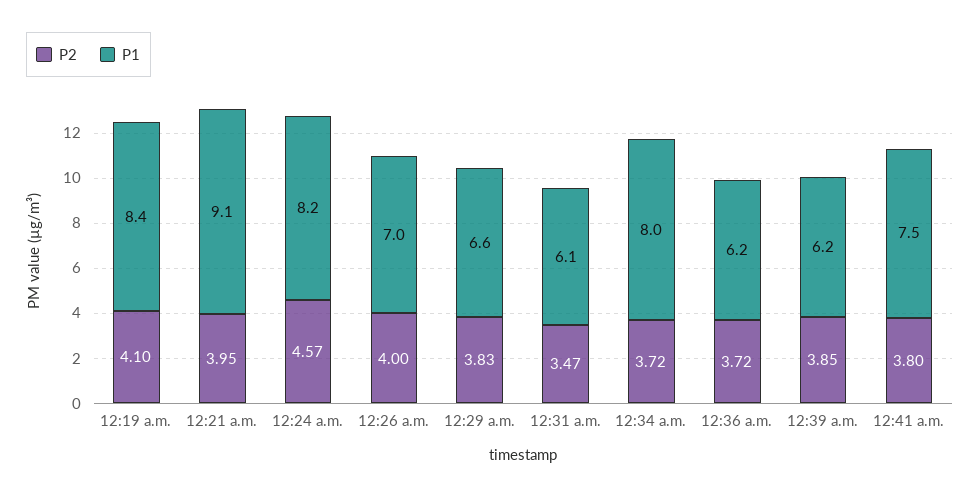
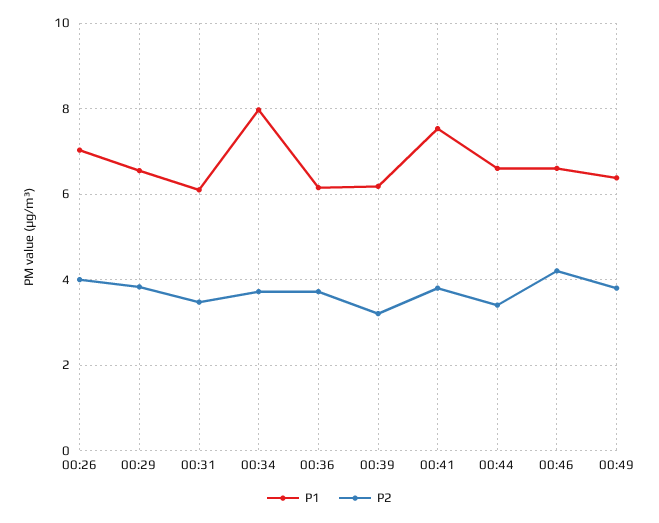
P2, 12:19 a.m.: 4.1 -> none
P1, 12:19 a.m.: 8.4 -> none
P2, 12:21 a.m.: 3.95 -> none
P1, 12:21 a.m.: 9.1 -> none
P2, 12:24 a.m.: 4.57 -> none
P1, 12:24 a.m.: 8.2 -> none
P2, 12:39 a.m.: 3.85 -> 3.2
P1, 00:44: none -> 6.6
P2, 00:44: none -> 3.4
P1, 00:46: none -> 6.6
P2, 00:46: none -> 4.2
P1, 00:49: none -> 6.4
P2, 00:49: none -> 3.8

